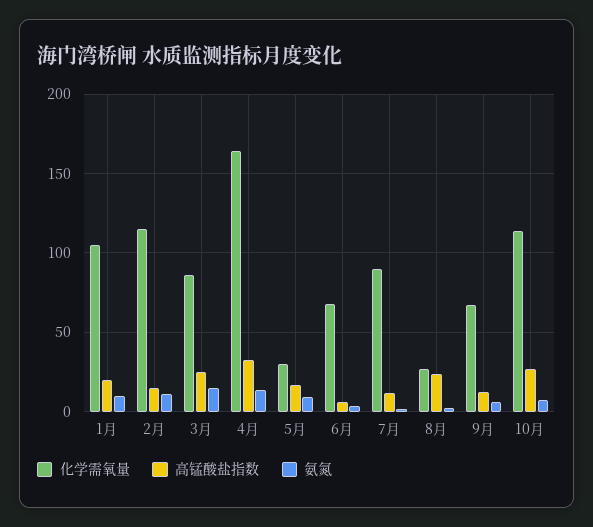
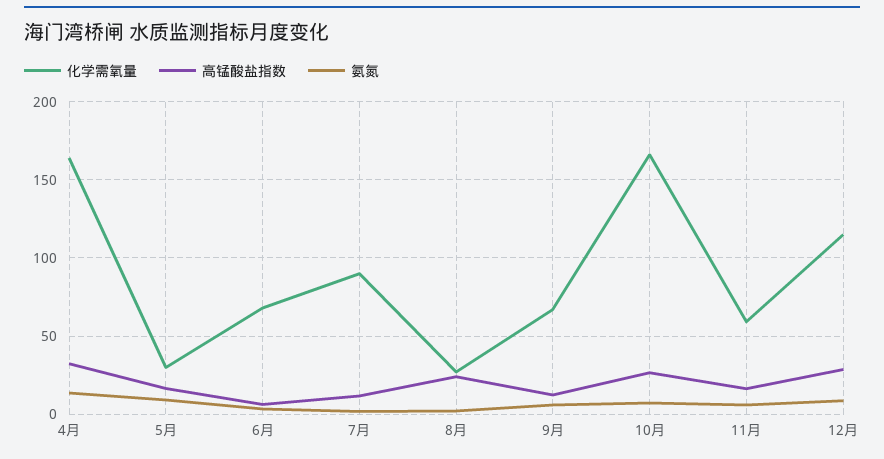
化学需氧量, 1月: 105 -> none
高锰酸盐指数, 1月: 20 -> none
氨氮, 1月: 10 -> none
化学需氧量, 2月: 115 -> none
高锰酸盐指数, 2月: 15 -> none
氨氮, 2月: 10 -> none
化学需氧量, 3月: 85 -> none
高锰酸盐指数, 3月: 25 -> none
氨氮, 3月: 15 -> none
化学需氧量, 10月: 115 -> 165
化学需氧量, 11月: none -> 60
高锰酸盐指数, 11月: none -> 15
氨氮, 11月: none -> 5
化学需氧量, 12月: none -> 115
高锰酸盐指数, 12月: none -> 30
氨氮, 12月: none -> 10

